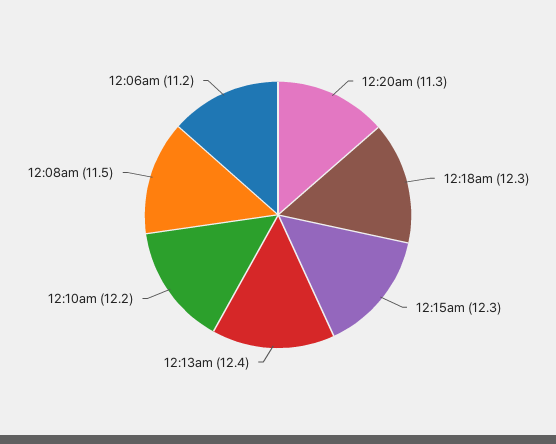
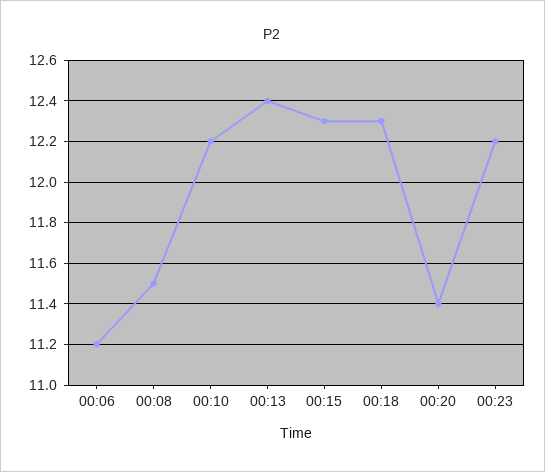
12:20am: 11.3 -> 11.4
00:23: none -> 12.2

